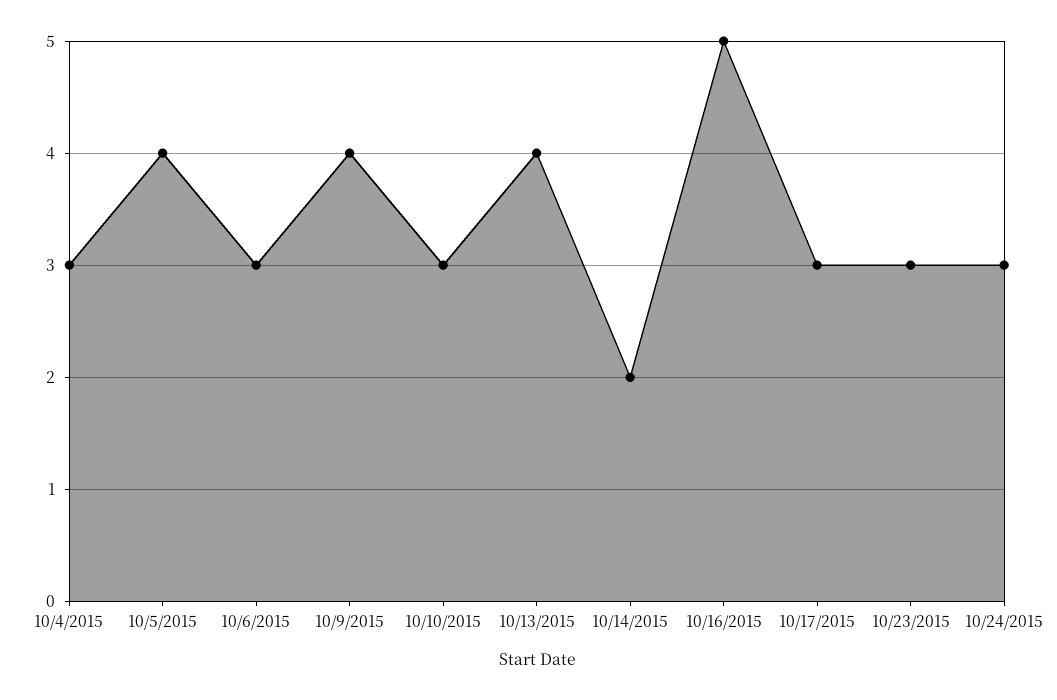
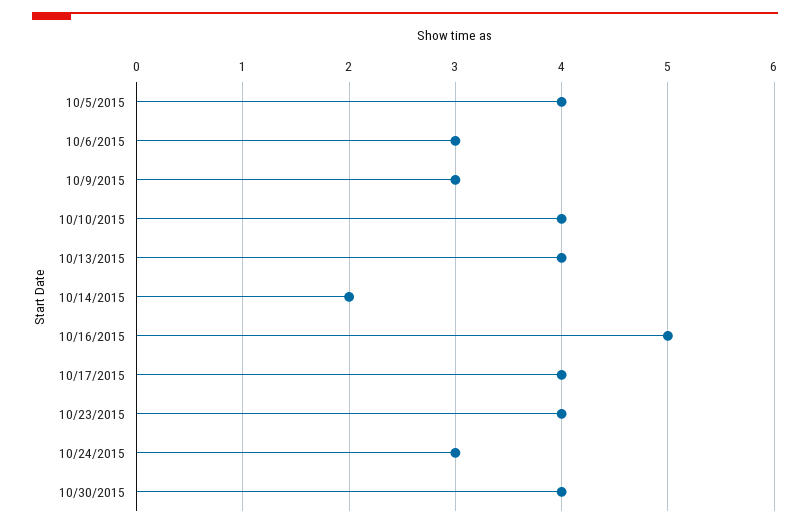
10/4/2015: 3 -> none
10/9/2015: 4 -> 3
10/10/2015: 3 -> 4
10/17/2015: 3 -> 4
10/23/2015: 3 -> 4
10/30/2015: none -> 4

